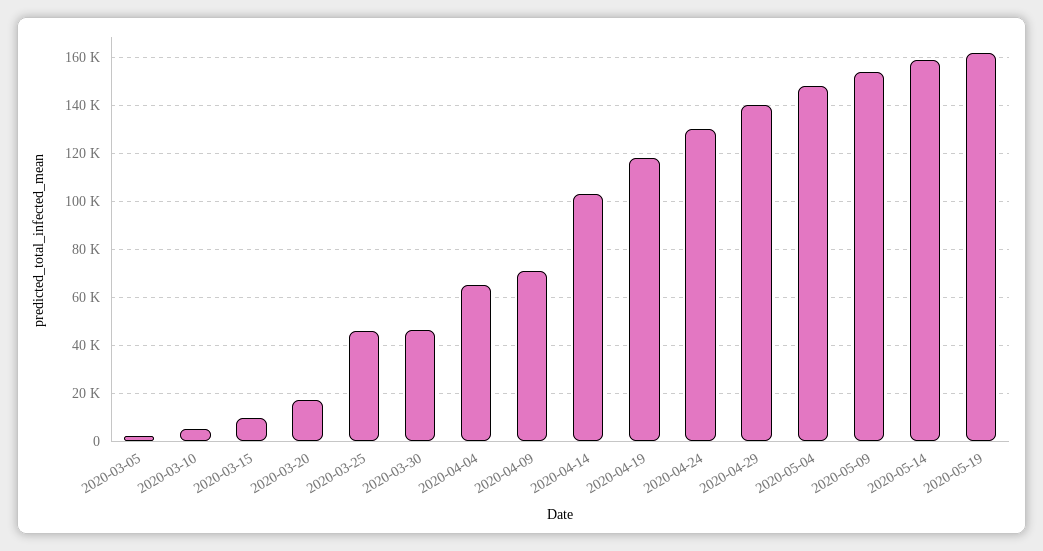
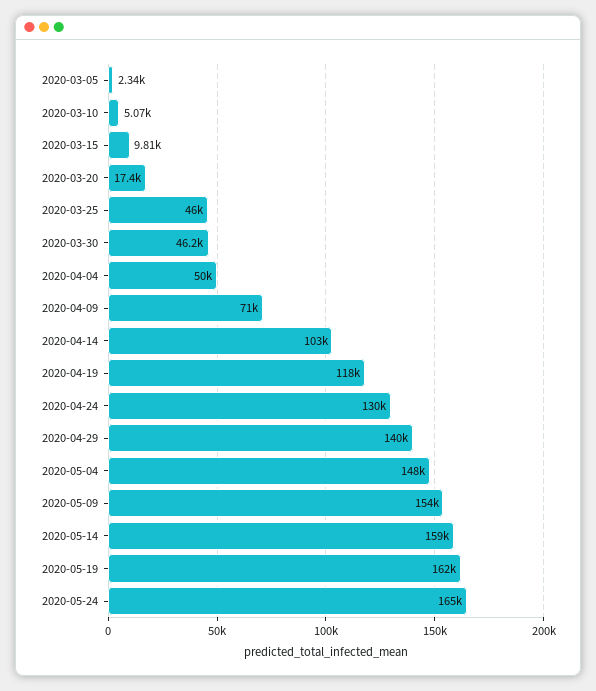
2020-04-04: 65000 -> 50000
2020-05-24: none -> 165000

